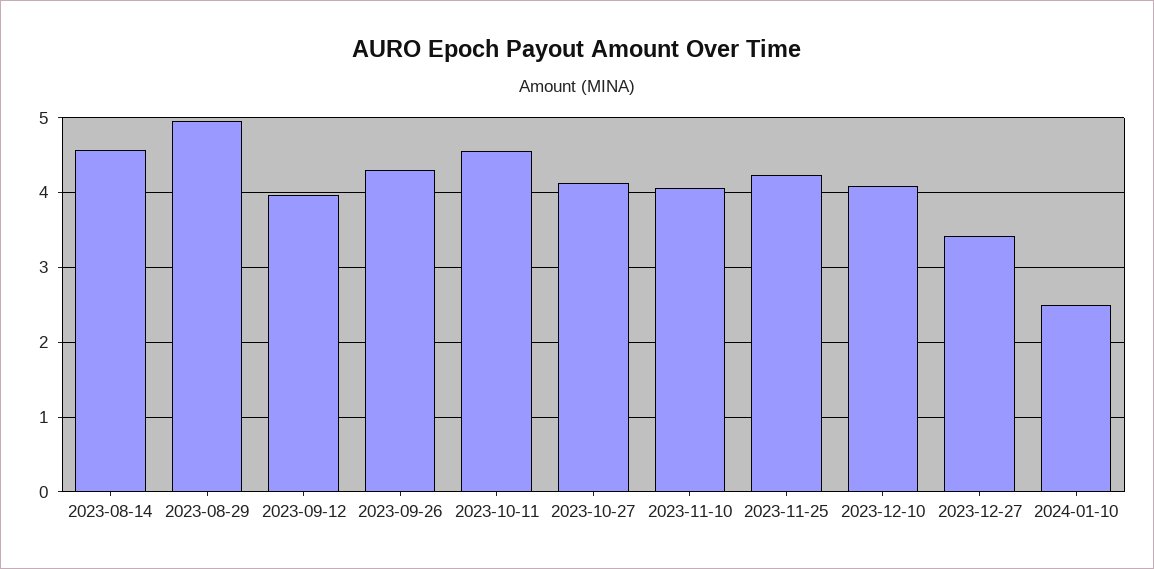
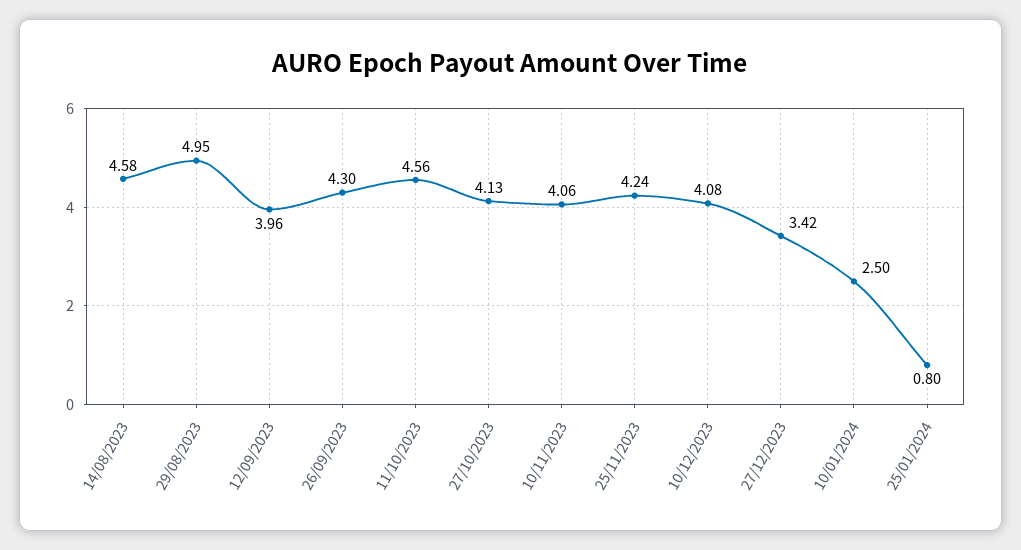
25/01/2024: none -> 0.8

